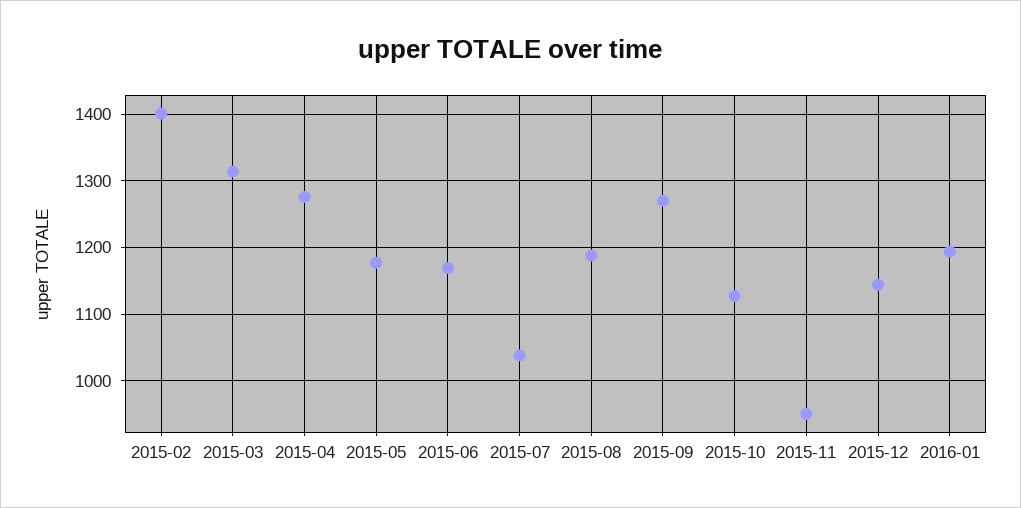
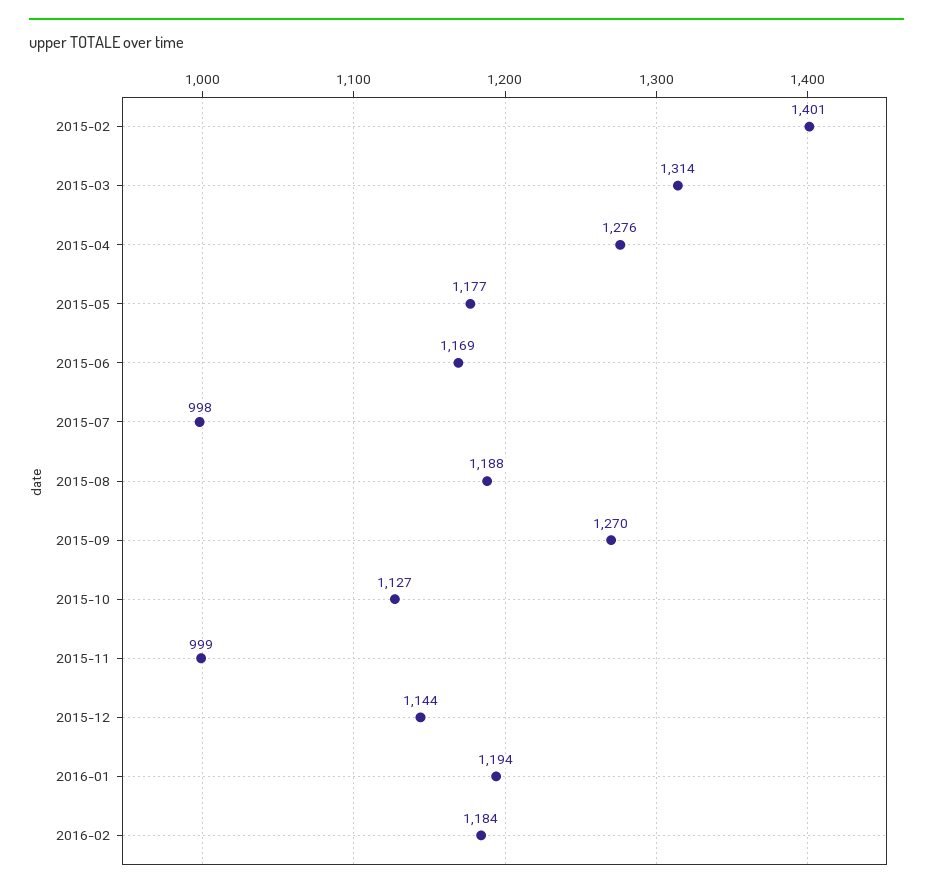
2015-07: 1040 -> 998
2015-11: 950 -> 999
2016-02: none -> 1184

